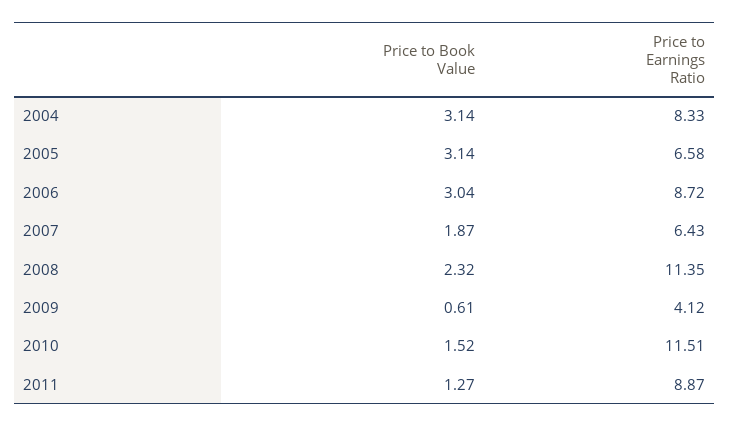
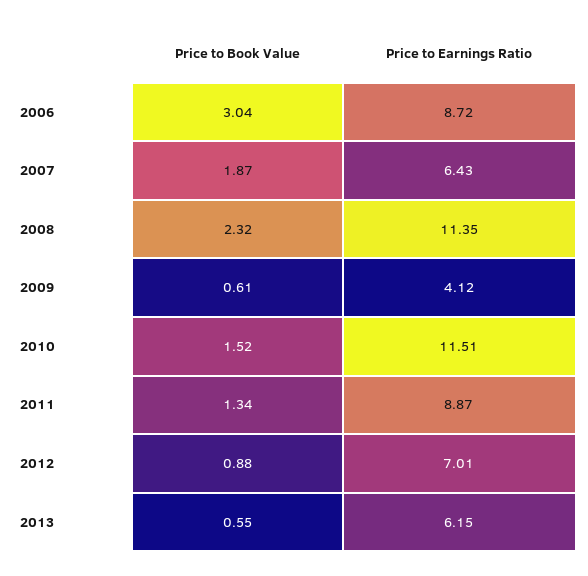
Price to Book Value, 2004: 3.14 -> none
Price to Earnings Ratio, 2004: 8.33 -> none
Price to Book Value, 2005: 3.14 -> none
Price to Earnings Ratio, 2005: 6.58 -> none
Price to Book Value, 2011: 1.27 -> 1.34
Price to Book Value, 2012: none -> 0.88
Price to Earnings Ratio, 2012: none -> 7.01
Price to Book Value, 2013: none -> 0.55
Price to Earnings Ratio, 2013: none -> 6.15

